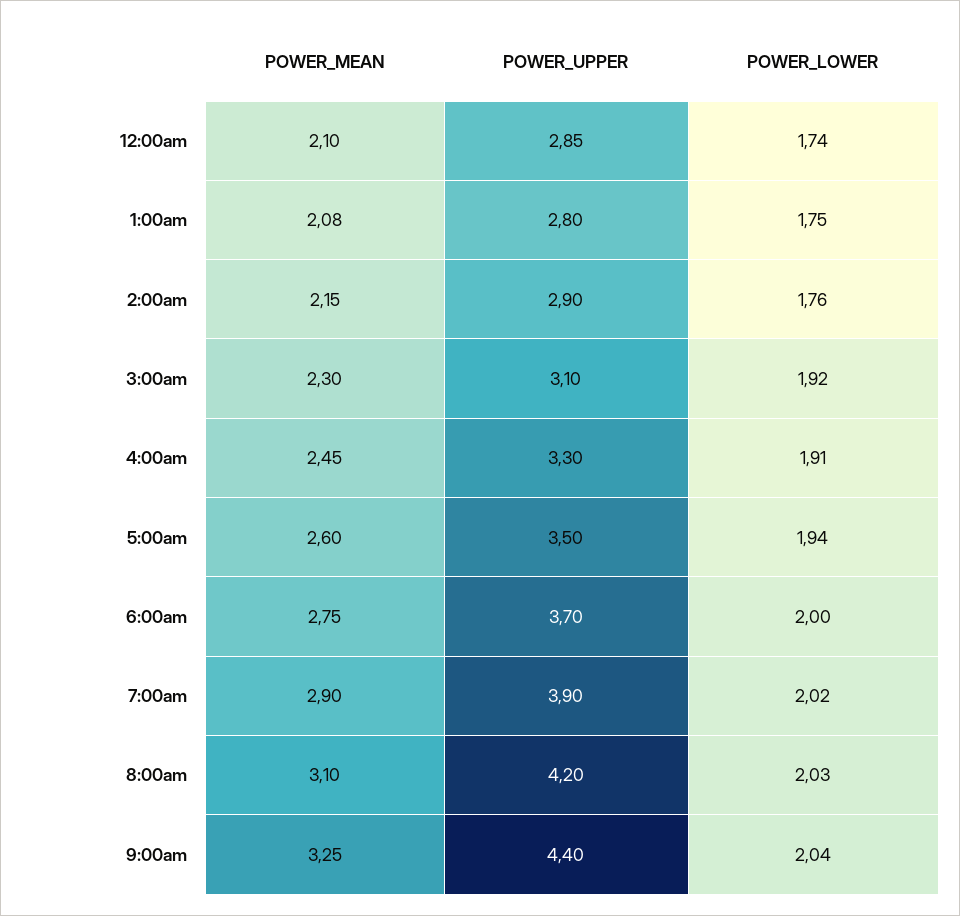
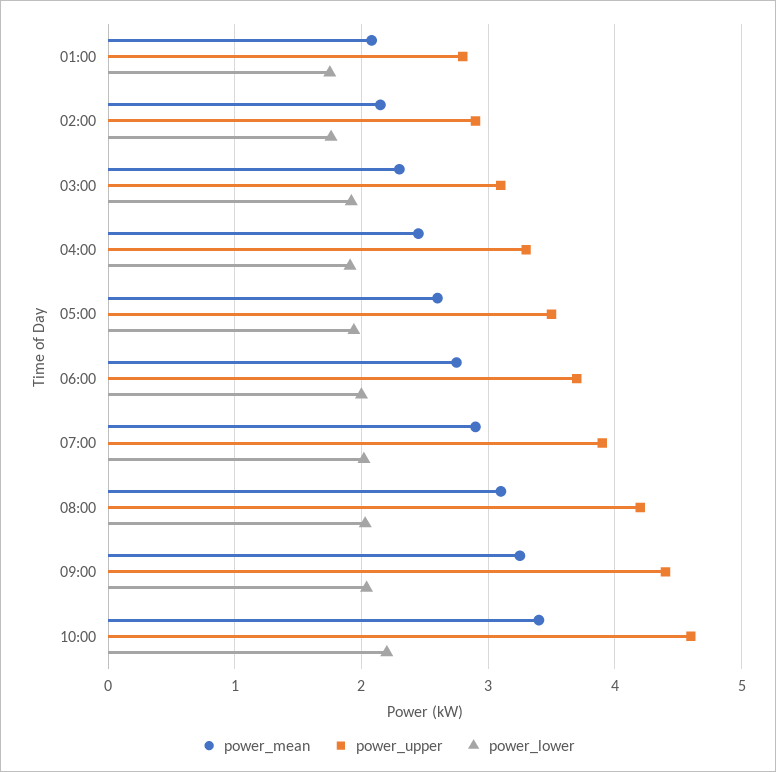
POWER_MEAN, 12:00am: 2.1 -> none
POWER_UPPER, 12:00am: 2.85 -> none
POWER_LOWER, 12:00am: 1.74 -> none
POWER_MEAN, 10:00: none -> 3.4
POWER_UPPER, 10:00: none -> 4.6
POWER_LOWER, 10:00: none -> 2.2

